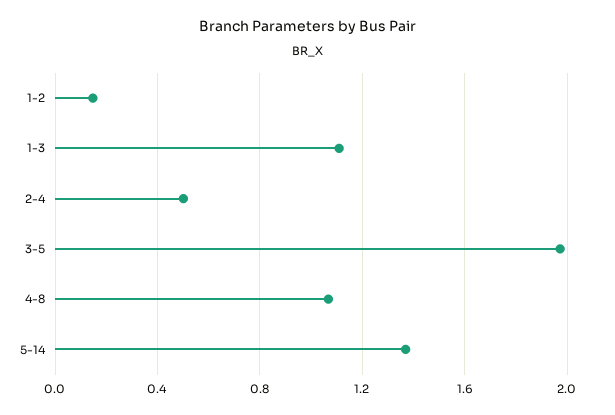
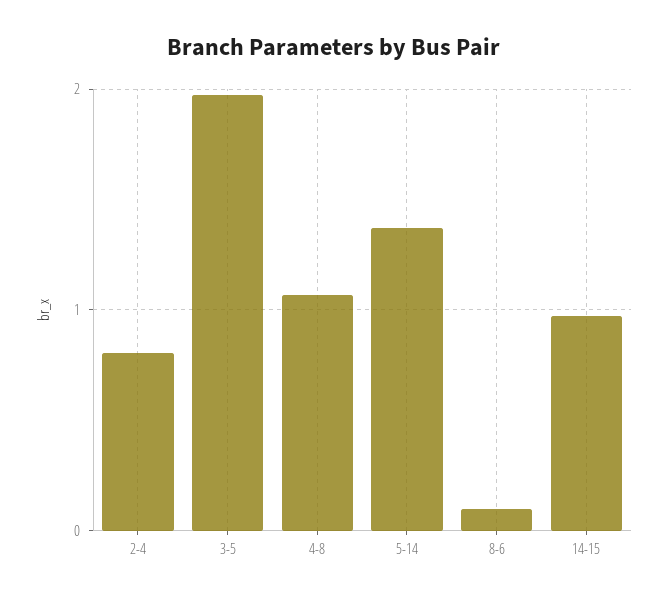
1-2: 0.15 -> none
1-3: 1.1 -> none
2-4: 0.5 -> 0.8
8-6: none -> 0.1
14-15: none -> 1

